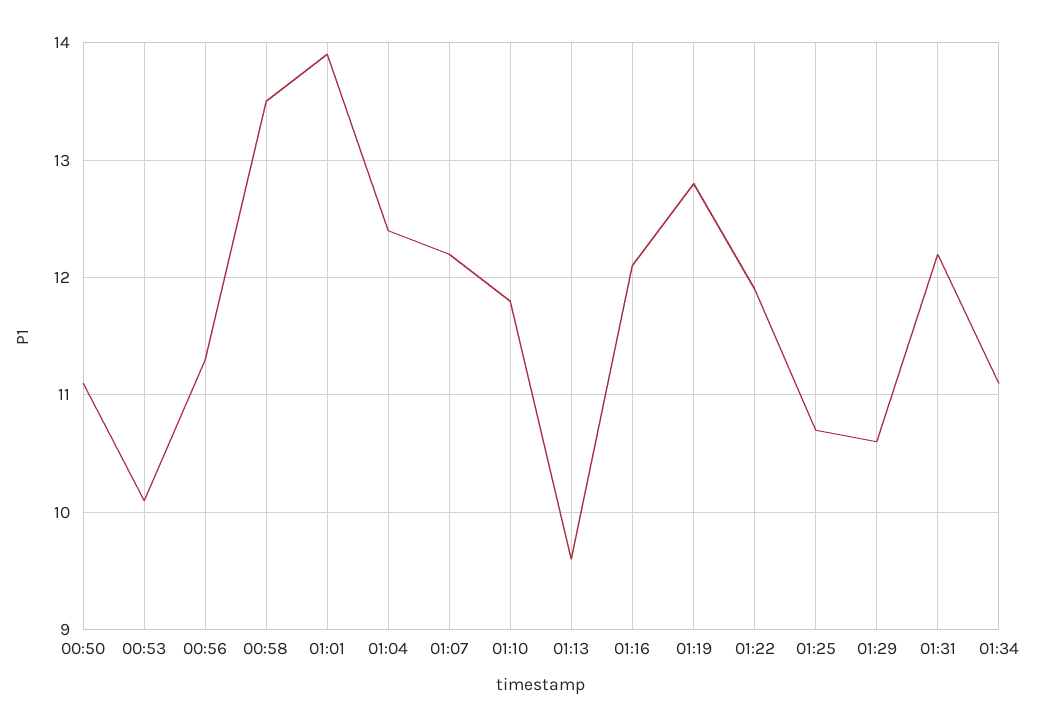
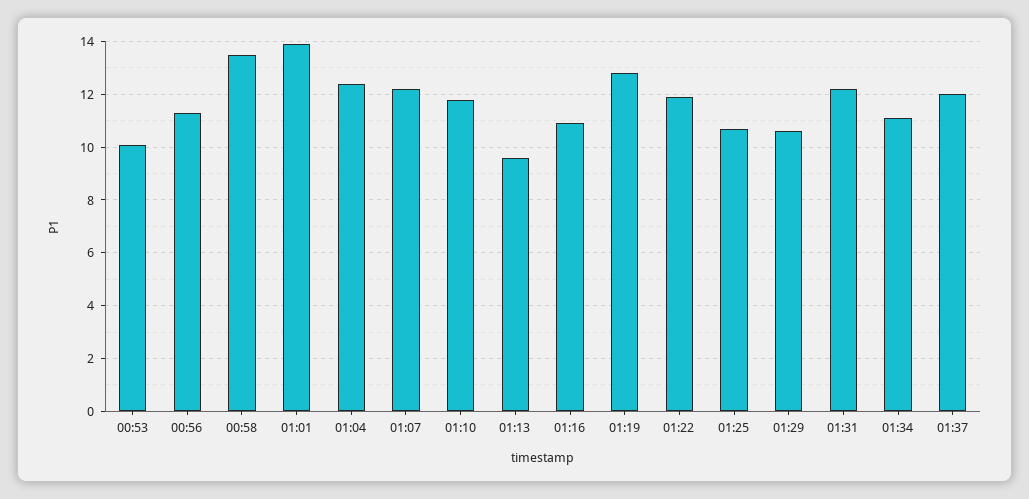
00:50: 11.1 -> none
01:16: 12.1 -> 11
01:37: none -> 12

